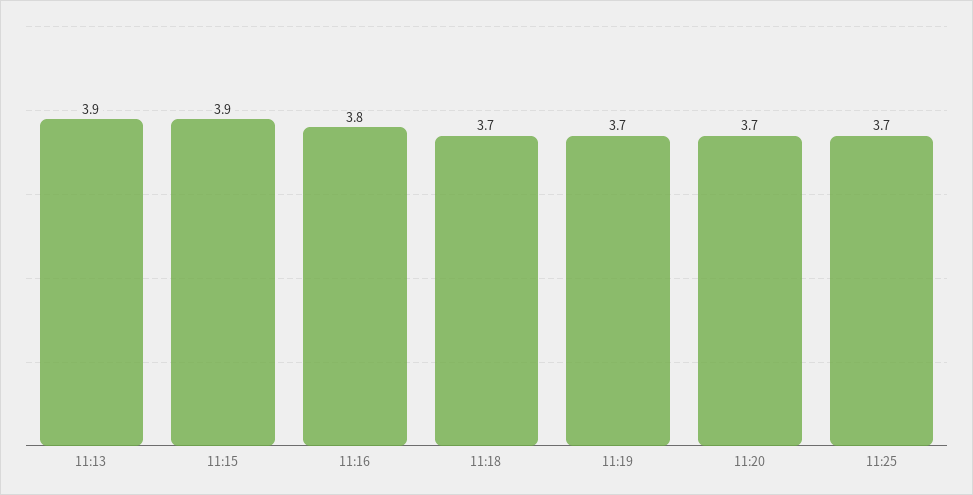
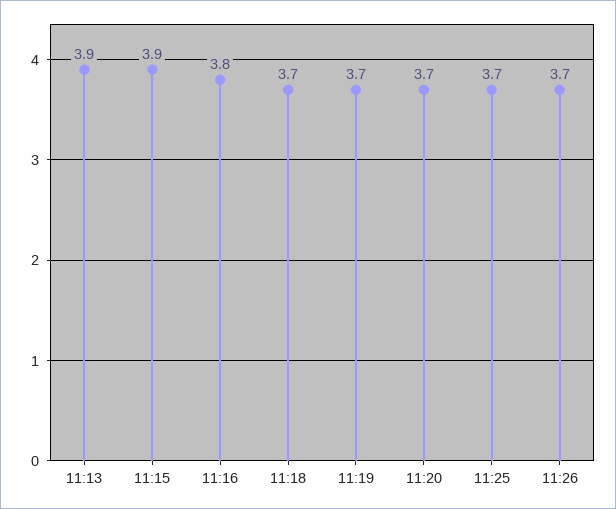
11:26: none -> 3.7

